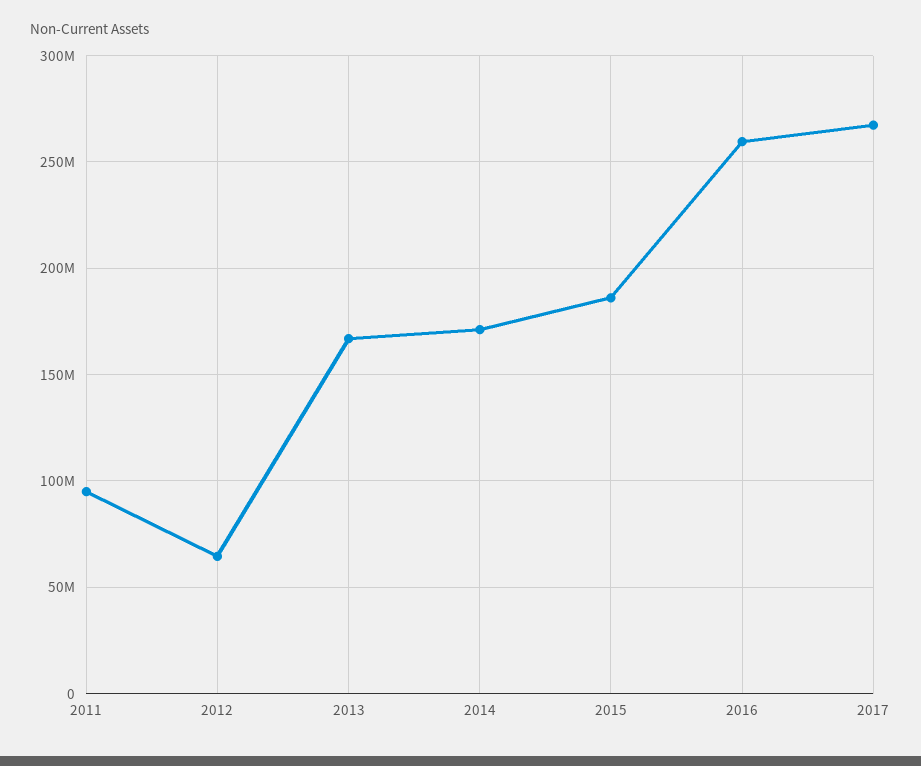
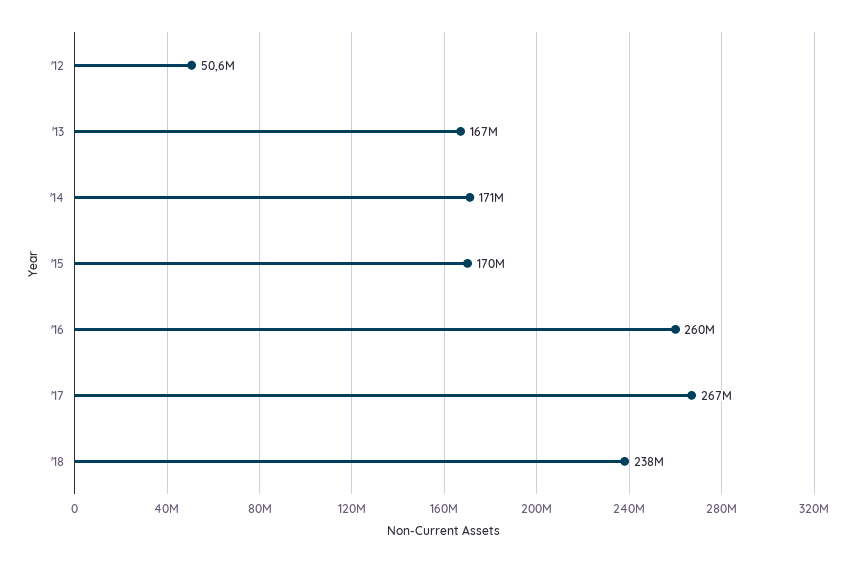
2011: 95000000 -> none
2012: 65000000 -> 50600000
2015: 185000000 -> 170000000
'18: none -> 238000000

